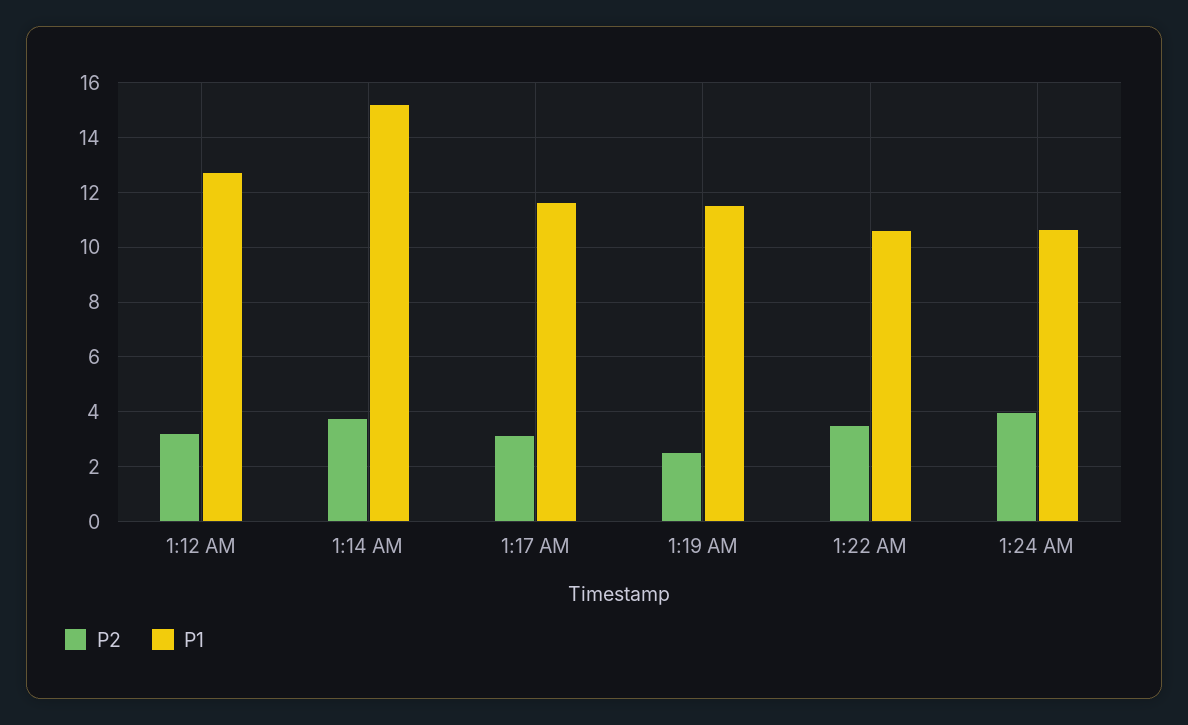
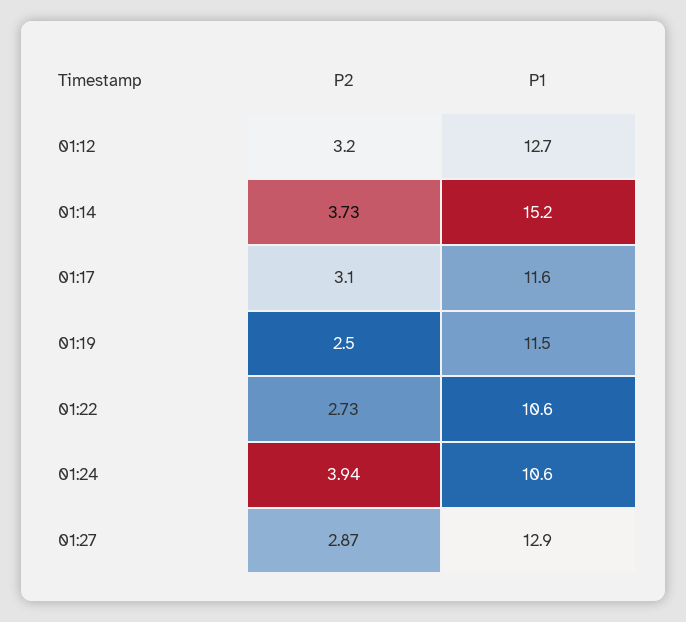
P2, 1:22 AM: 3.5 -> 2.73
P2, 01:27: none -> 2.87
P1, 01:27: none -> 12.9

